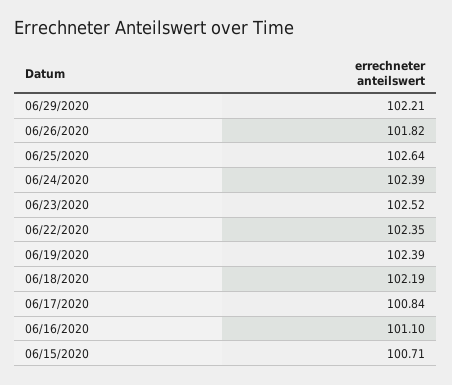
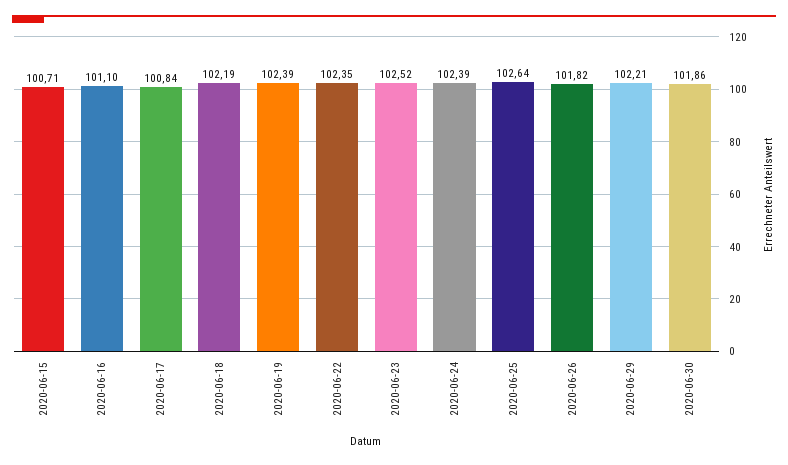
2020-06-30: none -> 101.86

